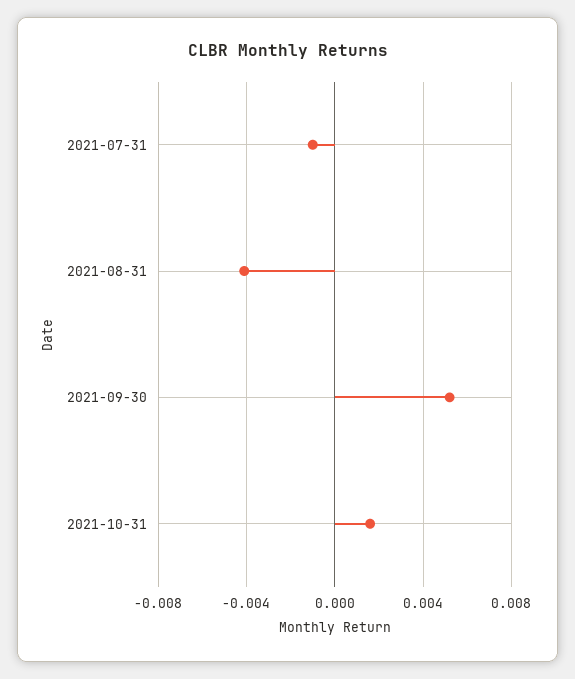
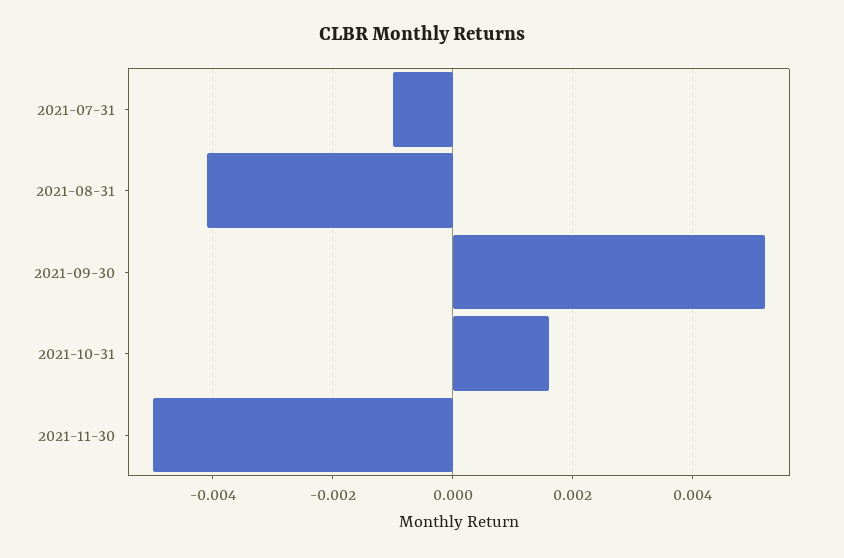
2021-11-30: none -> -0.005

